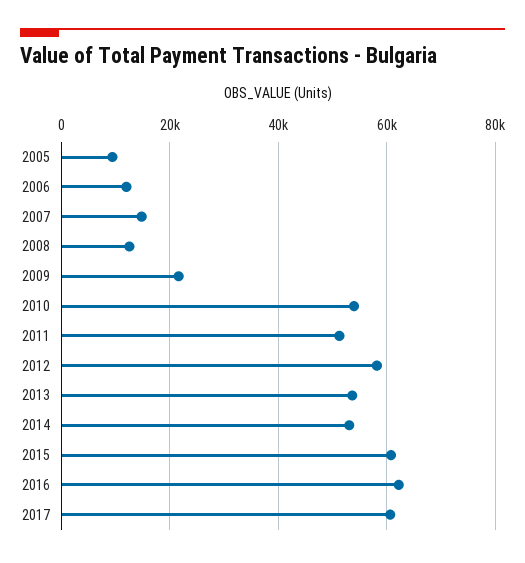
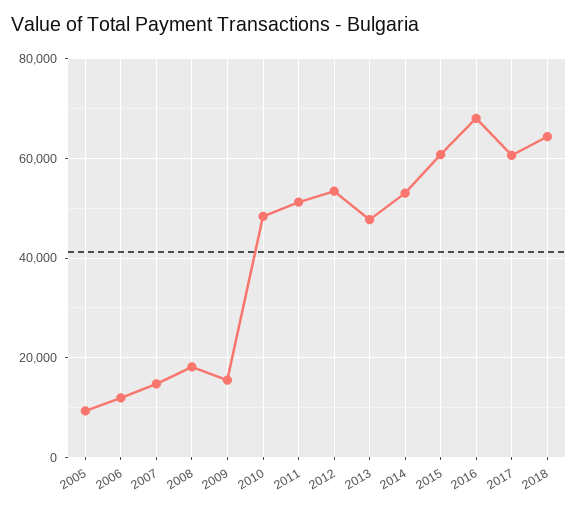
2008: 12000 -> 18000
2009: 22000 -> 16000
2010: 54000 -> 48000
2012: 58000 -> 54000
2013: 54000 -> 48000
2016: 62000 -> 68000
2018: none -> 64000

